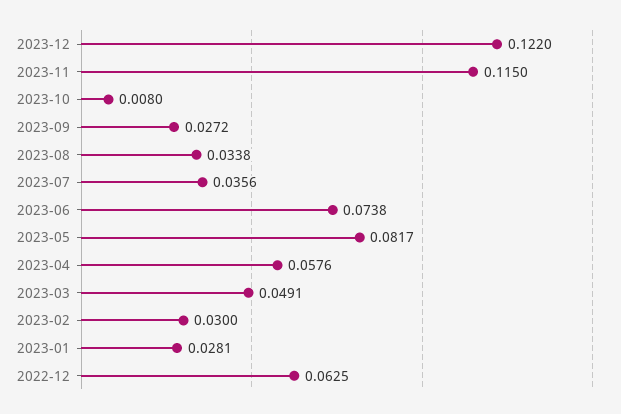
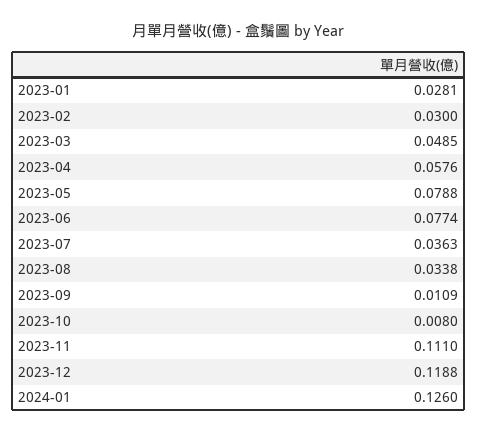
2023-12: 0.122 -> 0.1188
2023-11: 0.115 -> 0.111
2023-09: 0.0272 -> 0.0109
2023-07: 0.0356 -> 0.0363
2023-06: 0.0738 -> 0.0774
2023-05: 0.0817 -> 0.0788
2023-03: 0.0491 -> 0.0485
2022-12: 0.0625 -> none
2024-01: none -> 0.126

